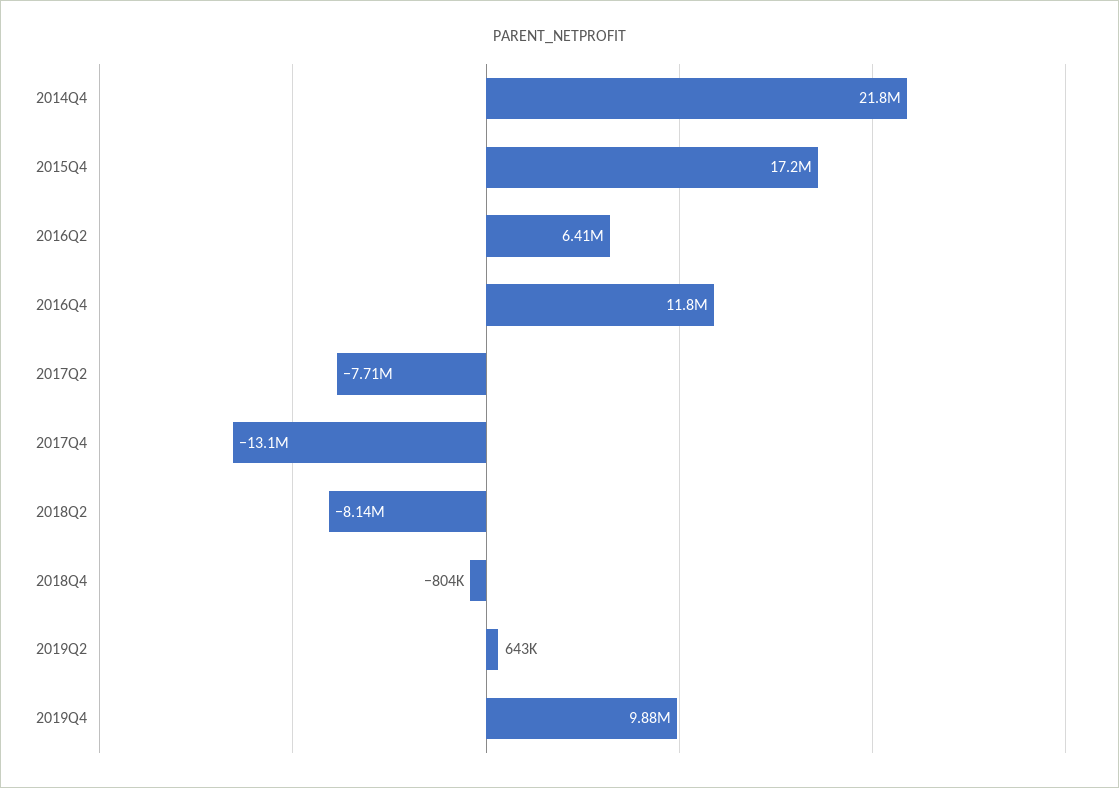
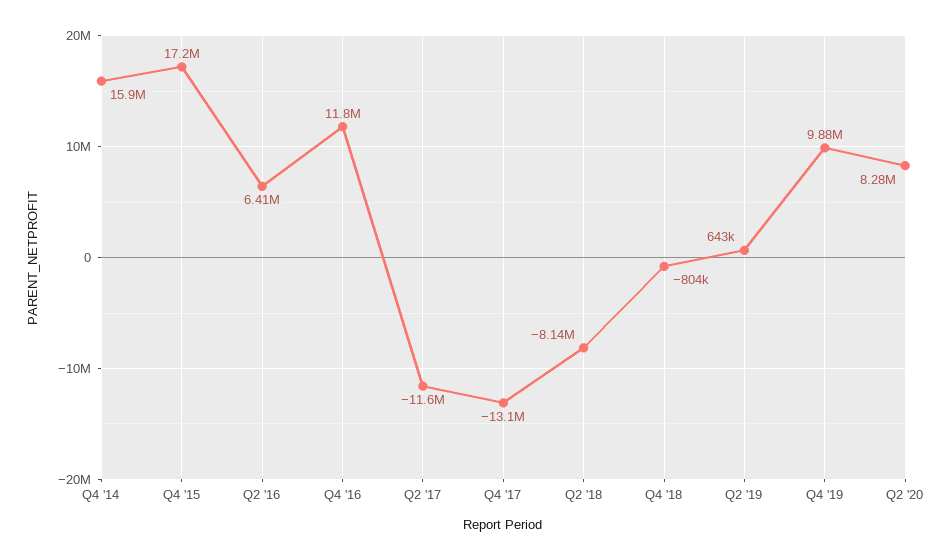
2014Q4: 21800000 -> 15900000
2017Q2: -7710000 -> -11600000
Q2 '20: none -> 8280000

